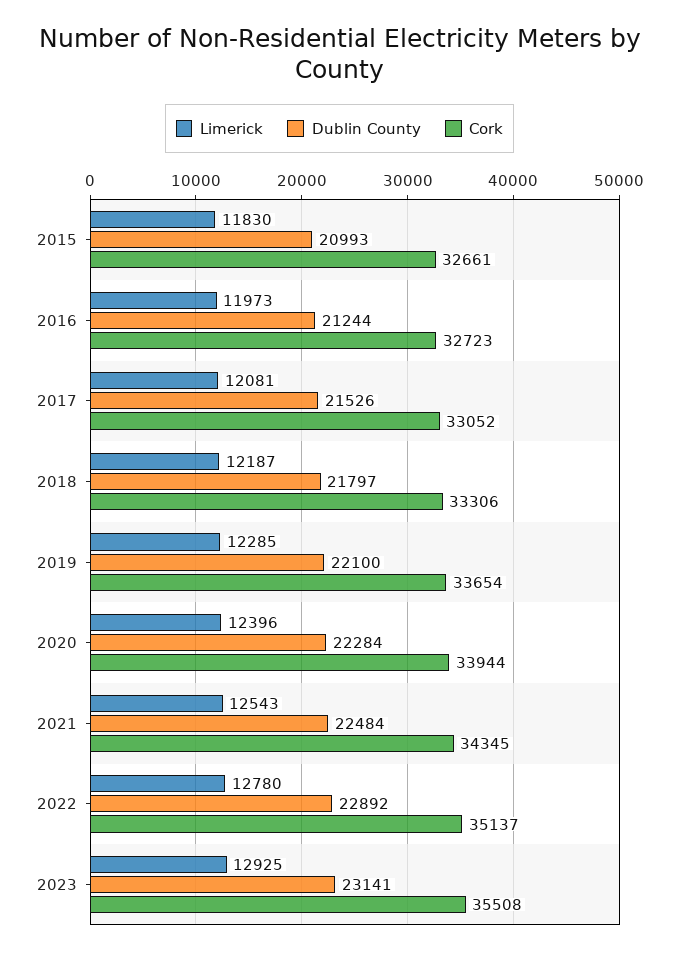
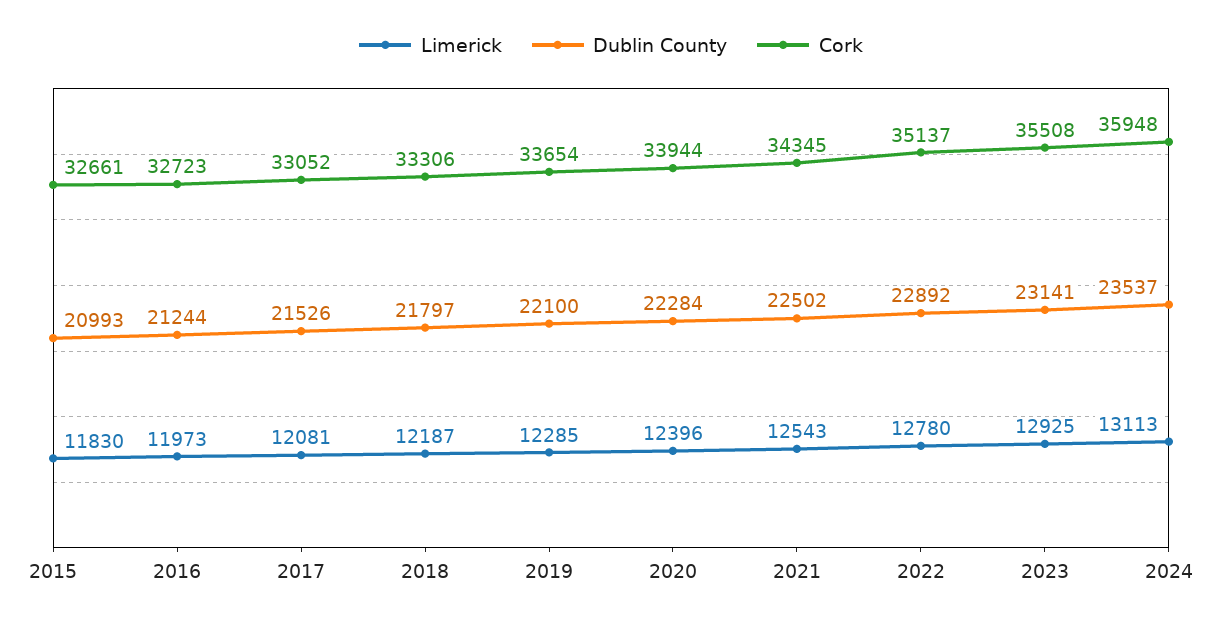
Dublin County, 2021: 22484 -> 22502
Limerick, 2024: none -> 13113
Dublin County, 2024: none -> 23537
Cork, 2024: none -> 35948

